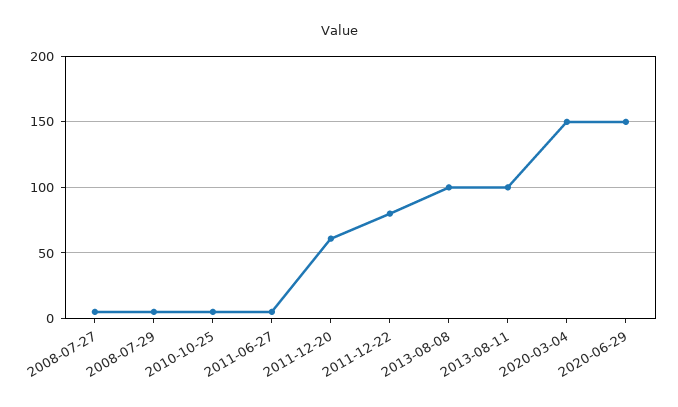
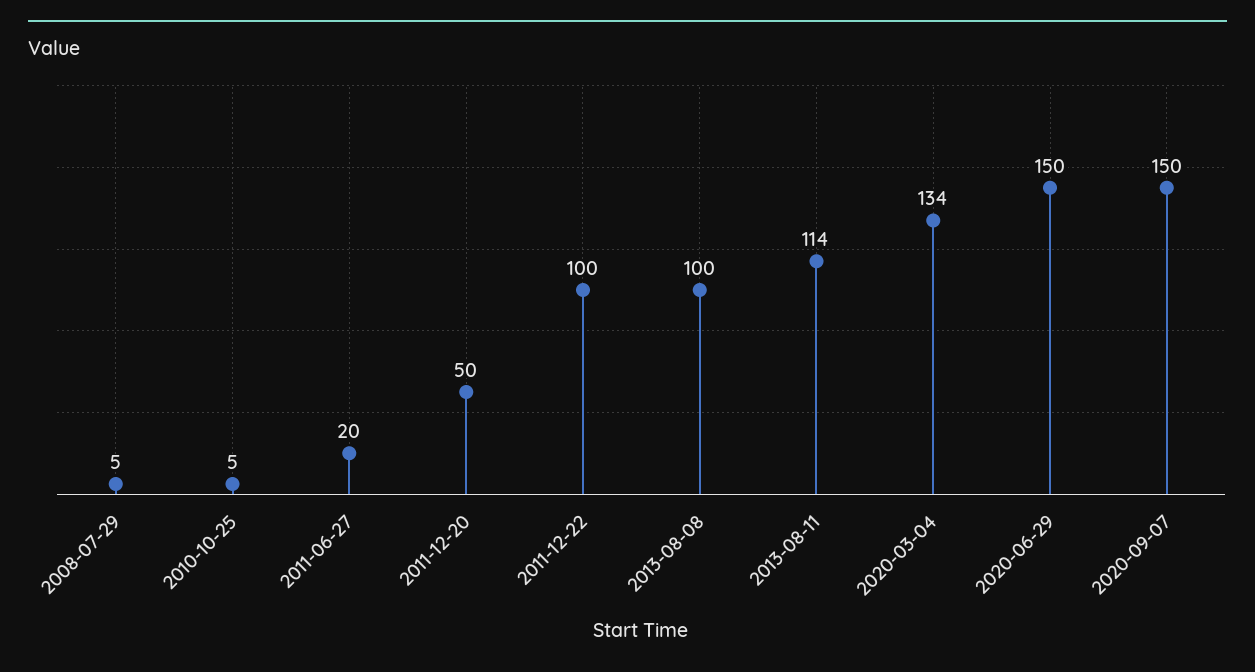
2008-07-27: 5 -> none
2011-06-27: 5 -> 20
2011-12-20: 60 -> 50
2011-12-22: 80 -> 100
2013-08-11: 100 -> 114
2020-03-04: 150 -> 134
2020-09-07: none -> 150

